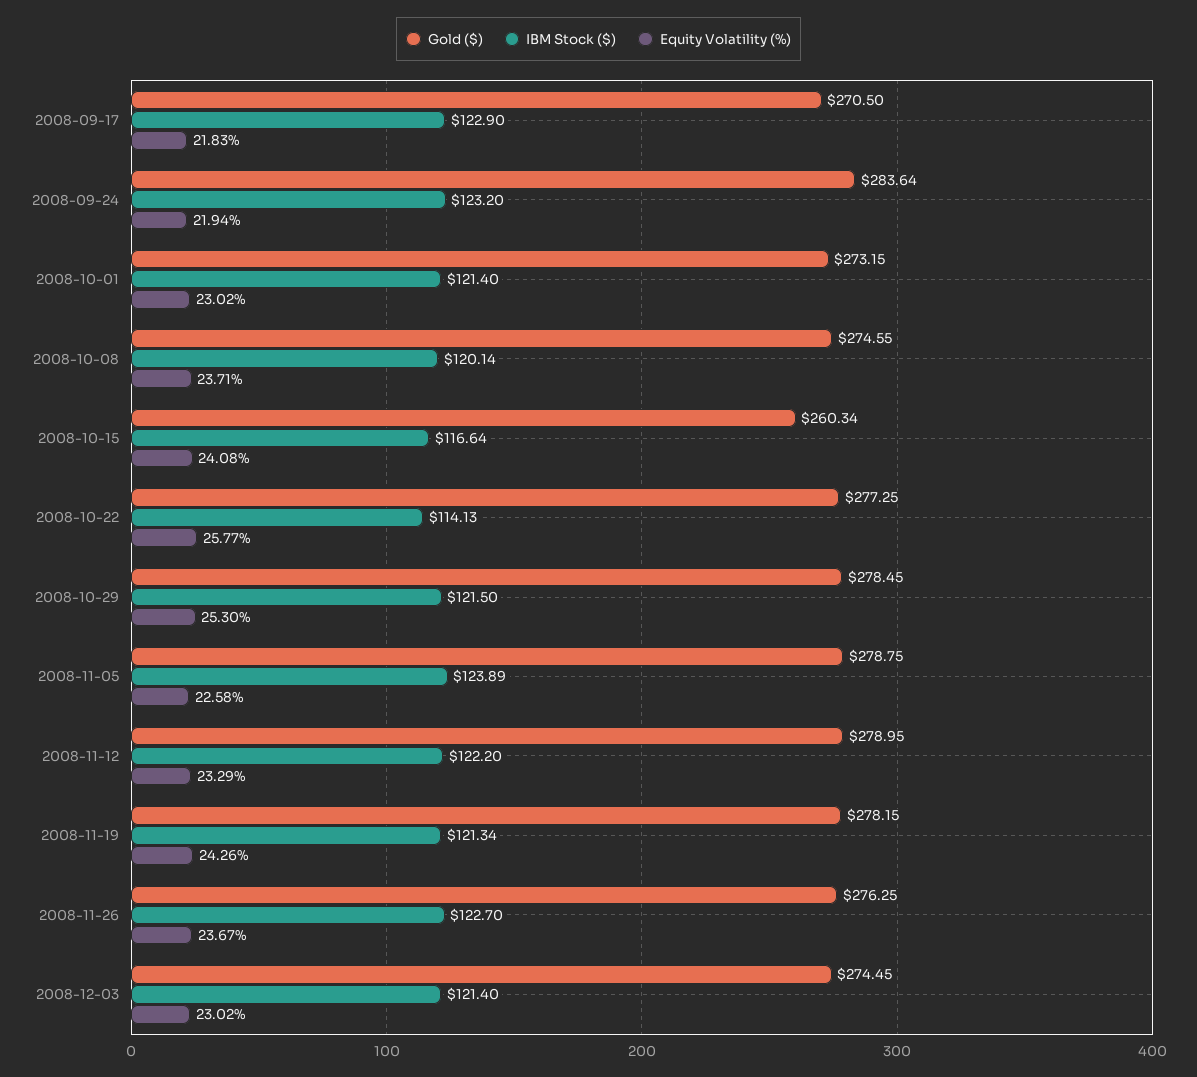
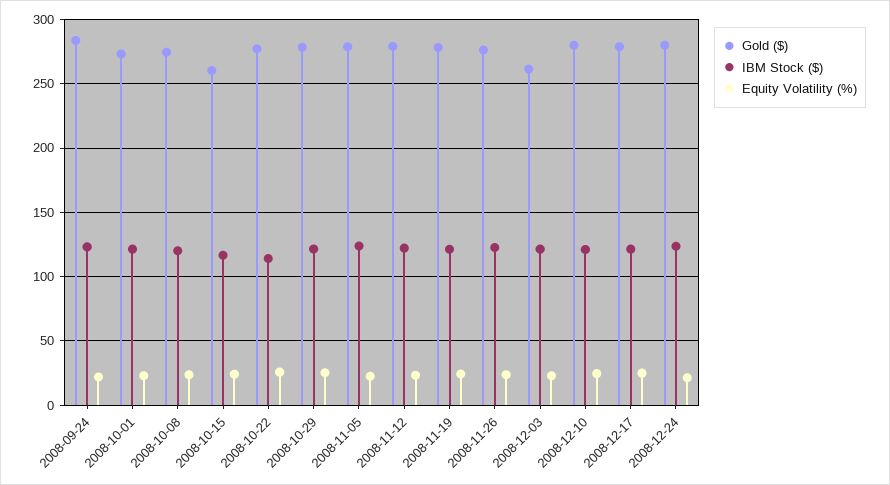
Gold ($), 2008-09-17: 270.5 -> none
IBM Stock ($), 2008-09-17: 122.9 -> none
Equity Volatility (%), 2008-09-17: 21.83 -> none
Gold ($), 2008-12-03: 274.45 -> 260
Gold ($), 2008-12-10: none -> 280
IBM Stock ($), 2008-12-10: none -> 120
Equity Volatility (%), 2008-12-10: none -> 25
Gold ($), 2008-12-17: none -> 280
IBM Stock ($), 2008-12-17: none -> 120
Equity Volatility (%), 2008-12-17: none -> 25
Gold ($), 2008-12-24: none -> 280
IBM Stock ($), 2008-12-24: none -> 125
Equity Volatility (%), 2008-12-24: none -> 20

